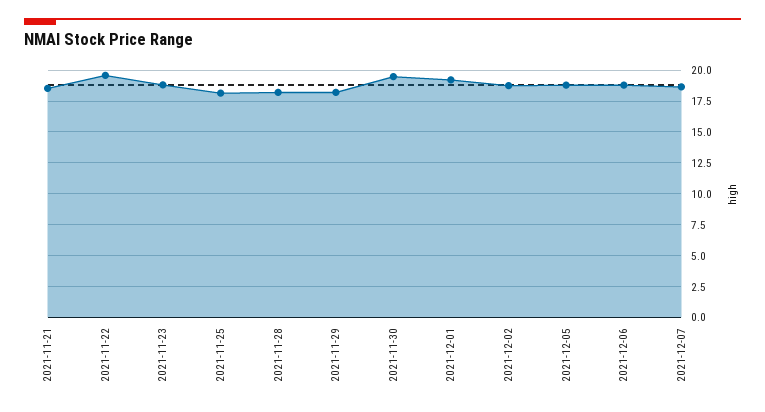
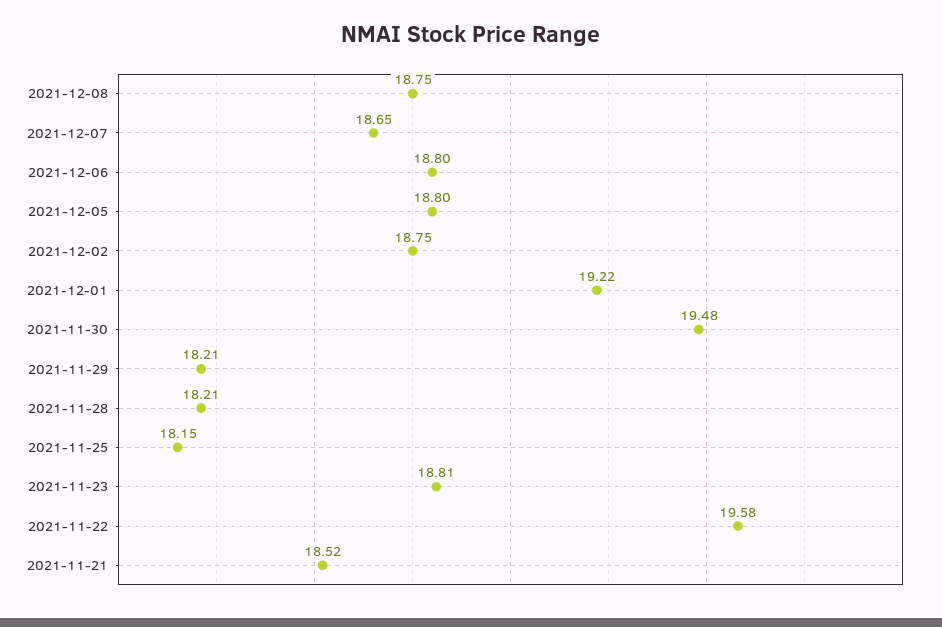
2021-12-08: none -> 18.75

